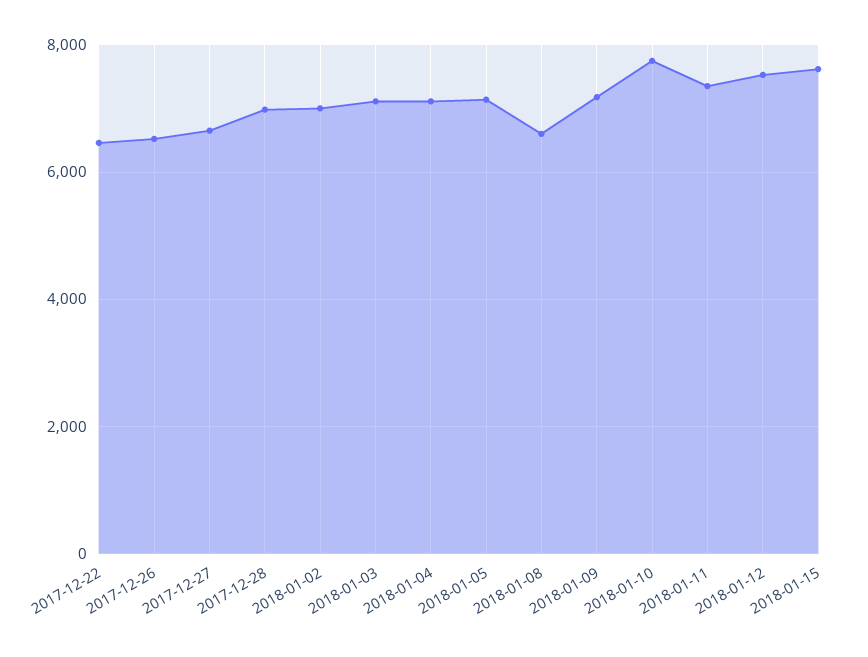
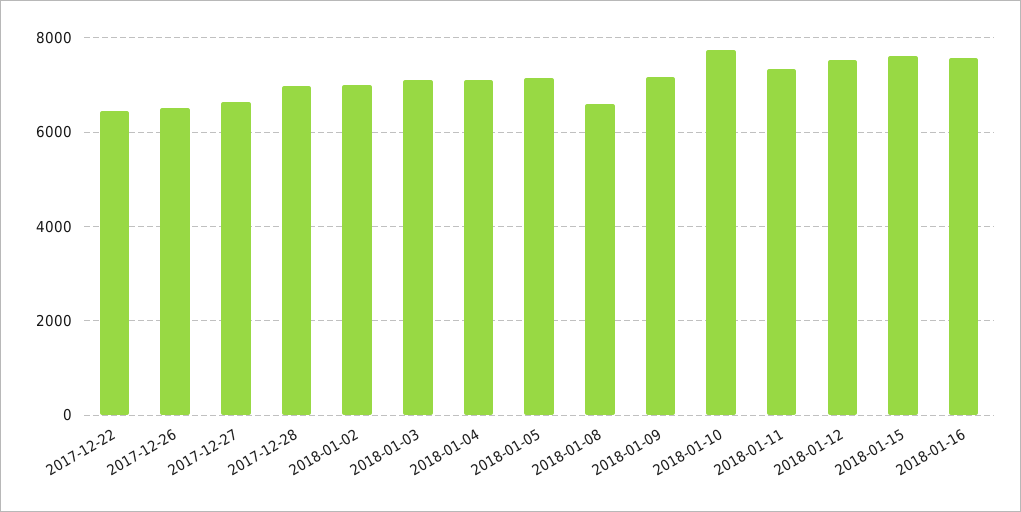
2018-01-16: none -> 7600

